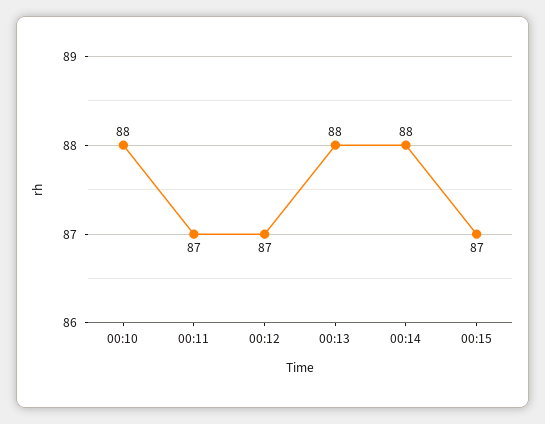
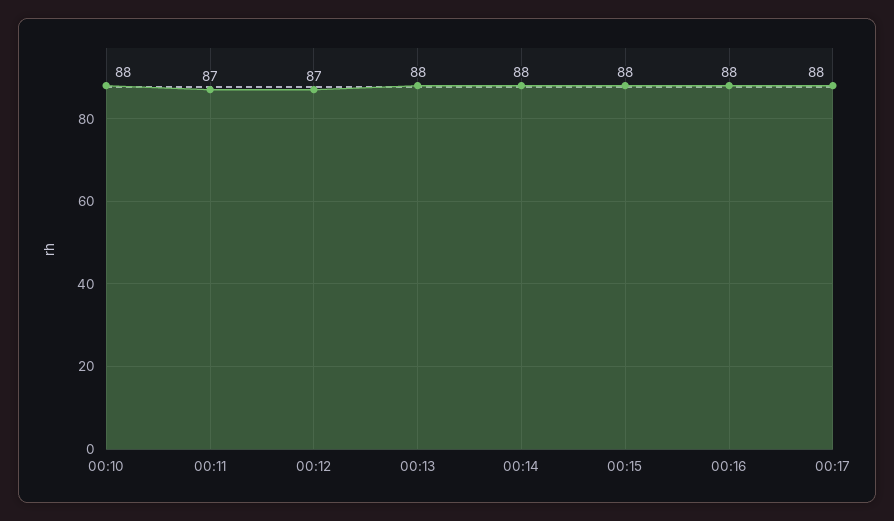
00:15: 87 -> 88
00:16: none -> 88
00:17: none -> 88

